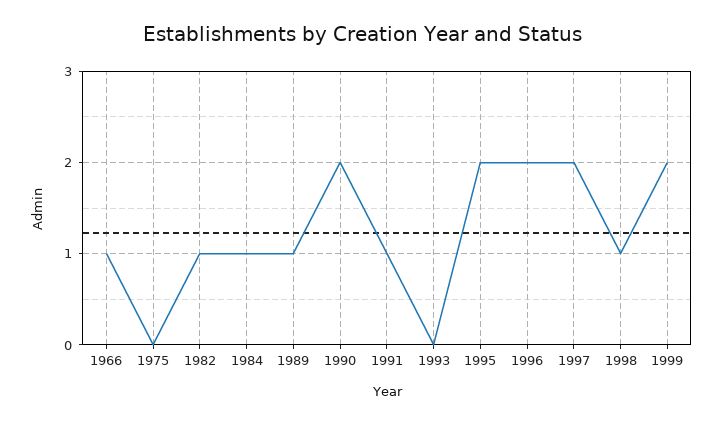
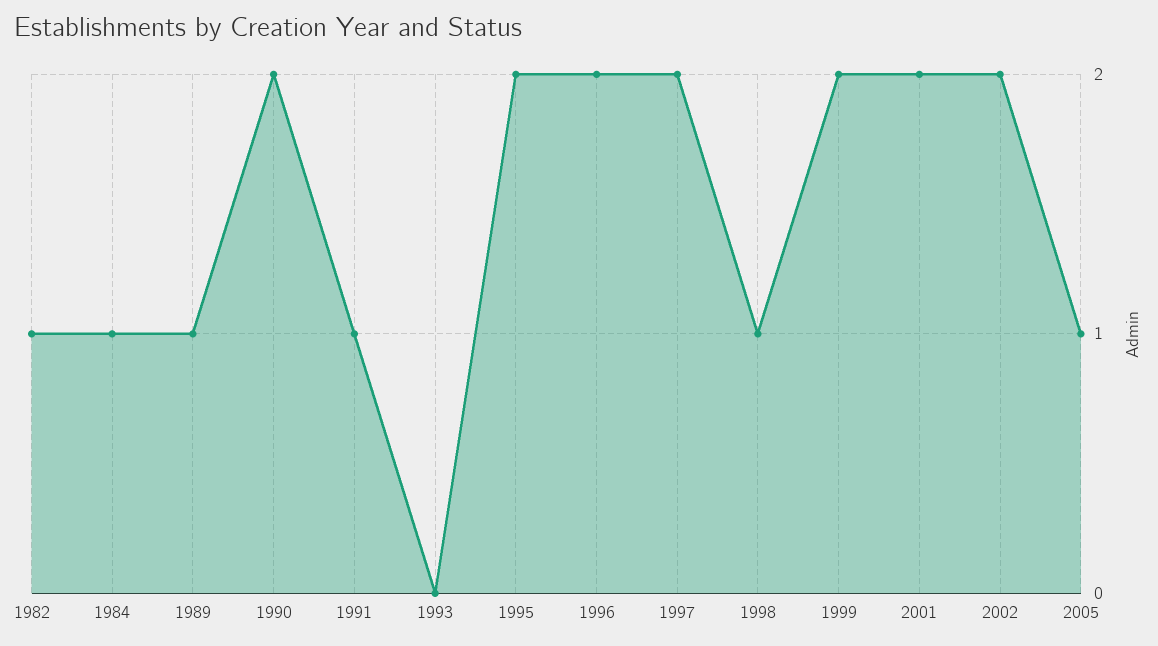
1966: 1 -> none
1975: 0 -> none
2001: none -> 2
2002: none -> 2
2005: none -> 1

